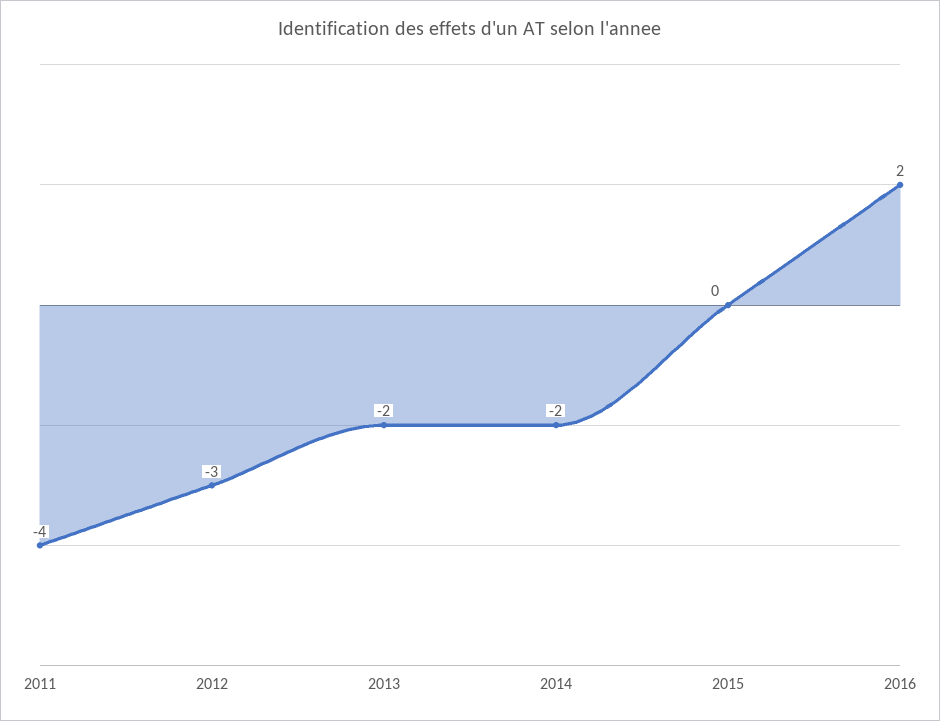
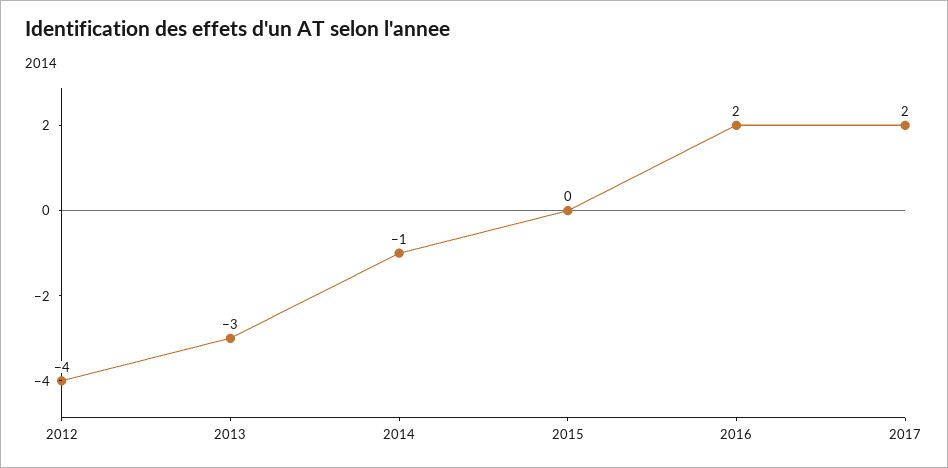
2011: -4 -> none
2012: -3 -> -4
2013: -2 -> -3
2014: -2 -> -1
2017: none -> 2

